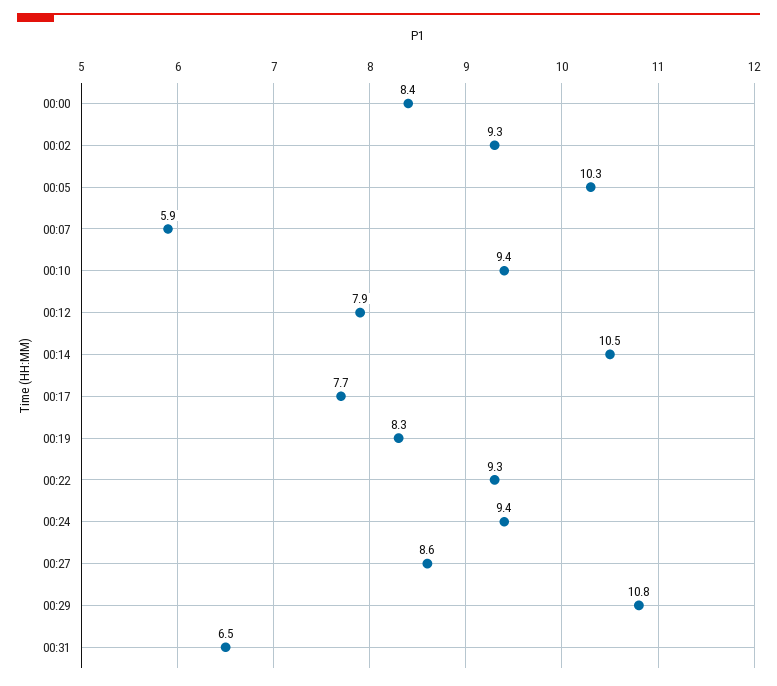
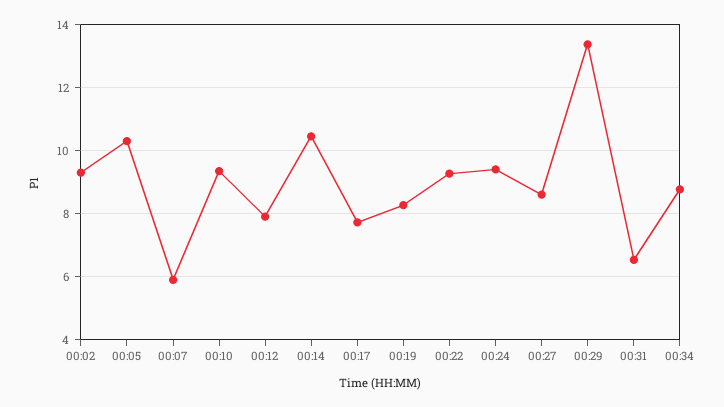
00:00: 8.4 -> none
00:29: 10.8 -> 13.4
00:34: none -> 8.8

